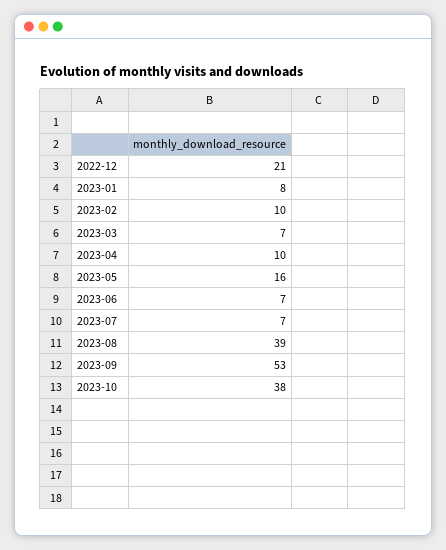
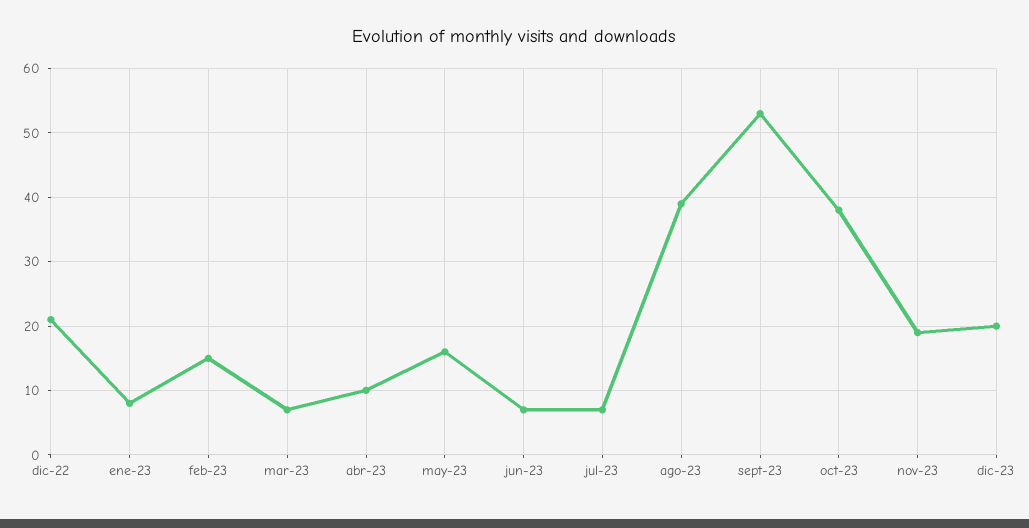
2023-02: 10 -> 15
nov-23: none -> 19
dic-23: none -> 20

